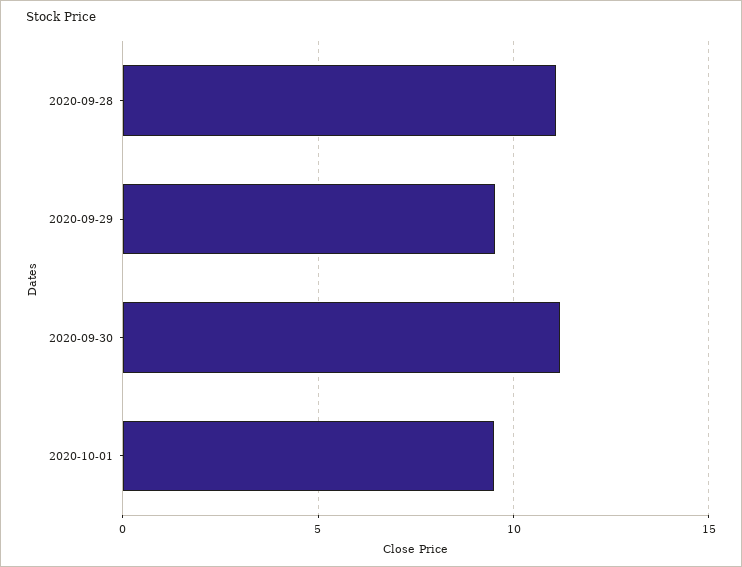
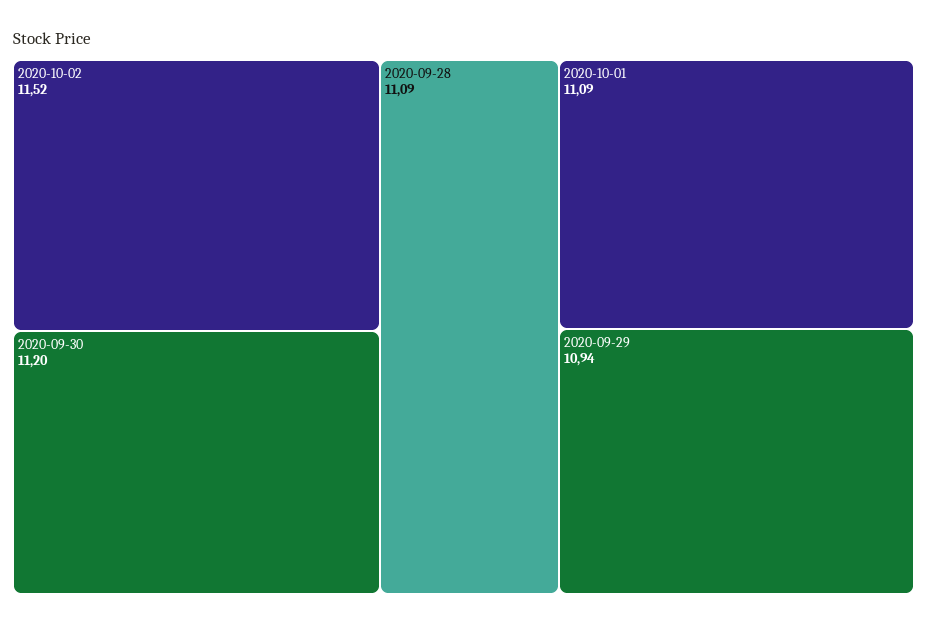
2020-09-29: 9.5 -> 10.94
2020-10-01: 9.5 -> 11.09
2020-10-02: none -> 11.52

